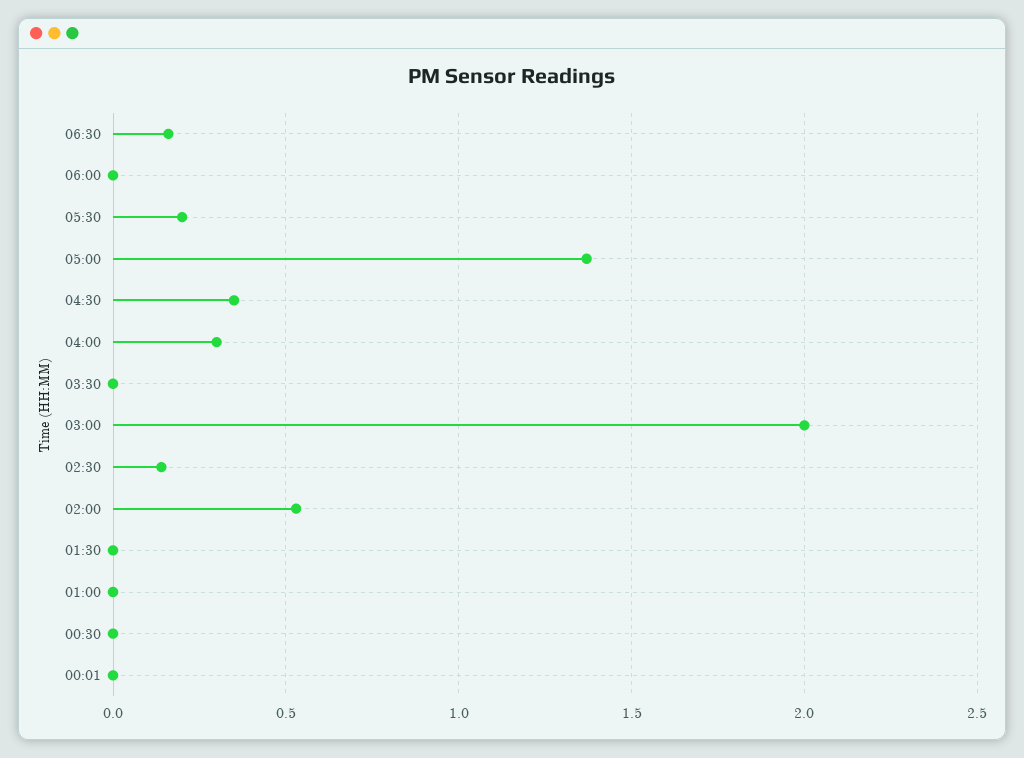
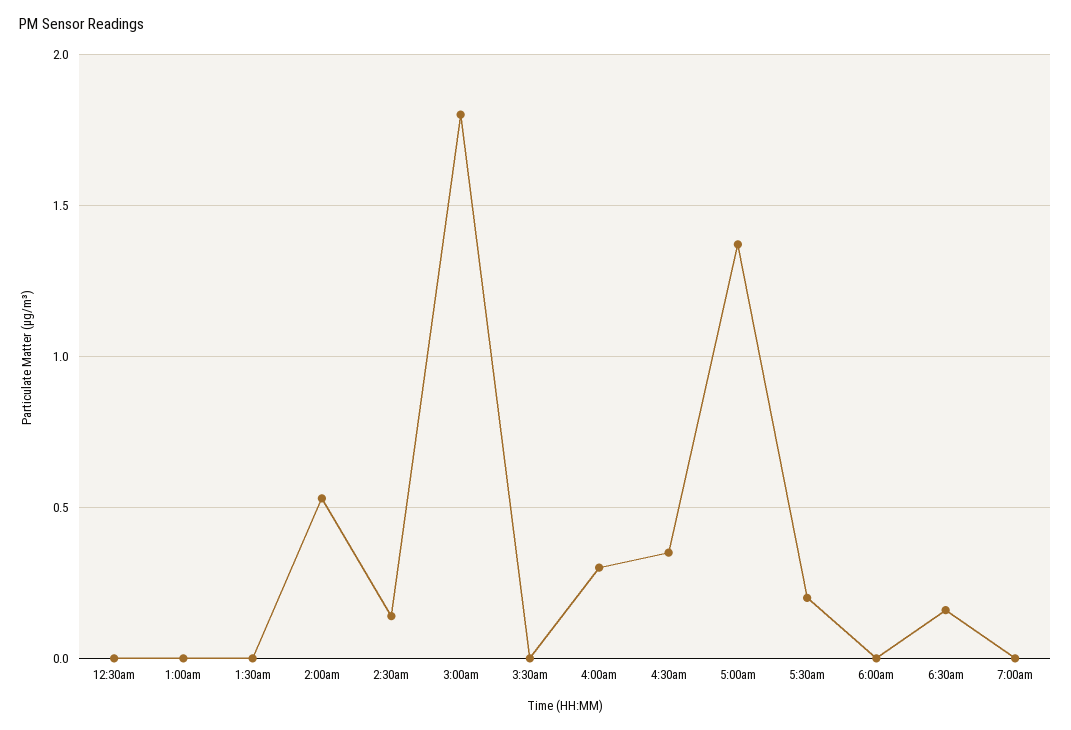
03:00: 2 -> 1.8
00:01: 0 -> none
7:00am: none -> 0

